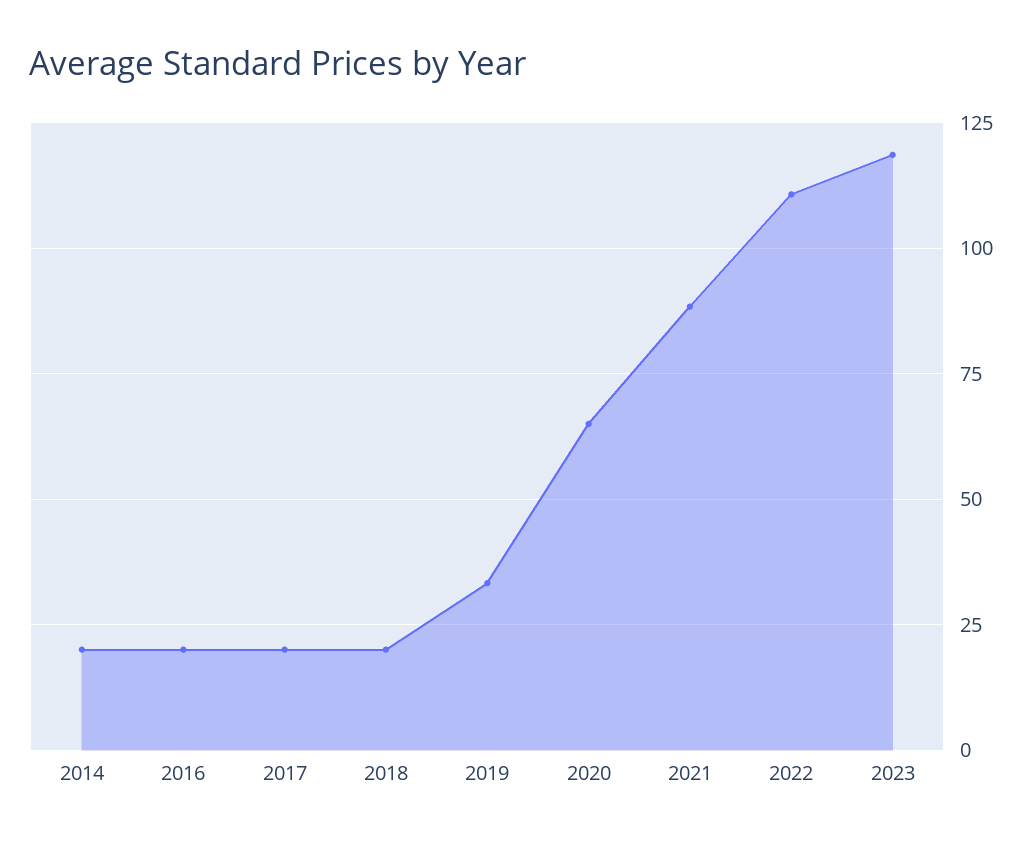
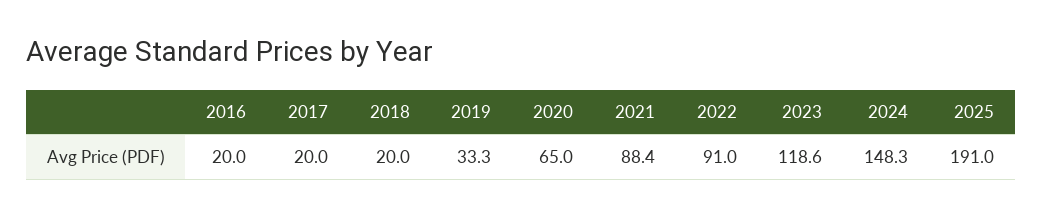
2014: 20 -> none
2022: 110 -> 91
2024: none -> 148.3
2025: none -> 191

